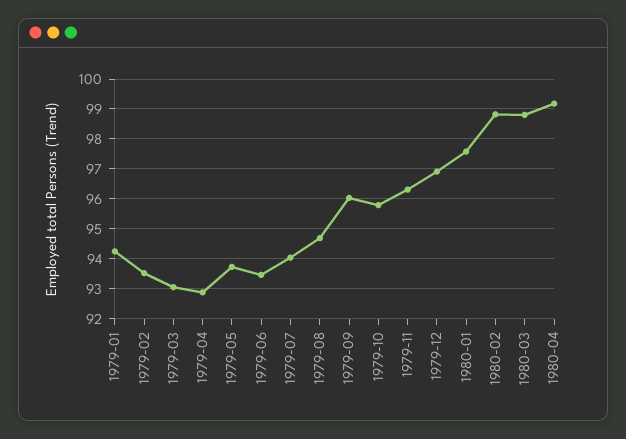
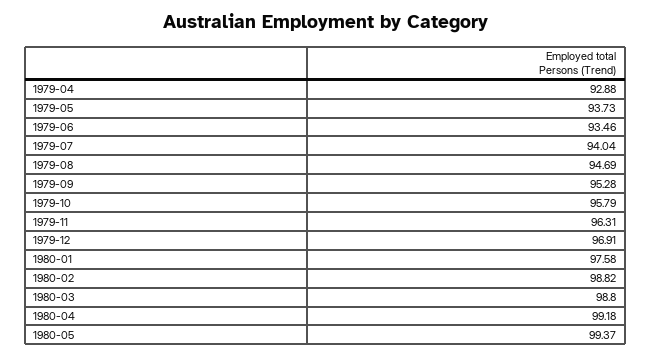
1979-01: 94.25 -> none
1979-02: 93.5 -> none
1979-03: 93 -> none
1979-09: 96 -> 95.28
1980-05: none -> 99.37

